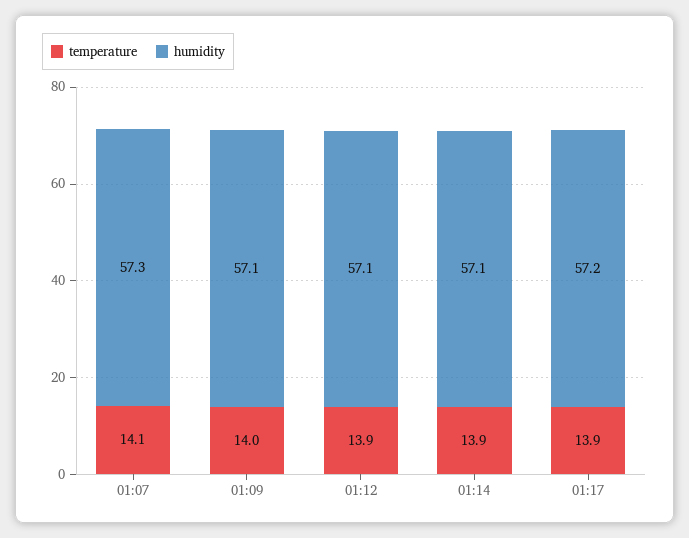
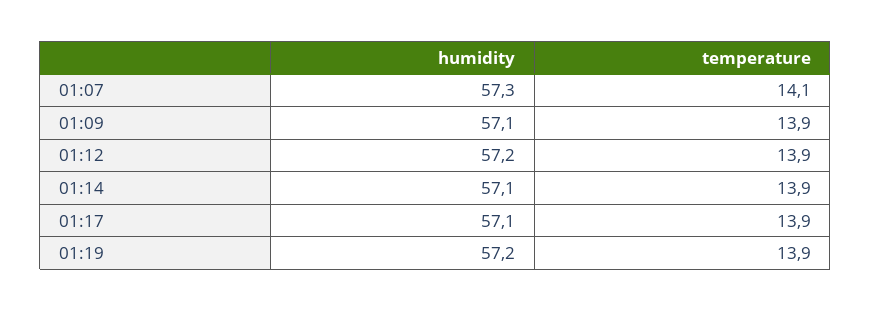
temperature, 01:09: 14 -> 13.9
humidity, 01:12: 57.1 -> 57.2
humidity, 01:17: 57.2 -> 57.1
humidity, 01:19: none -> 57.2
temperature, 01:19: none -> 13.9

